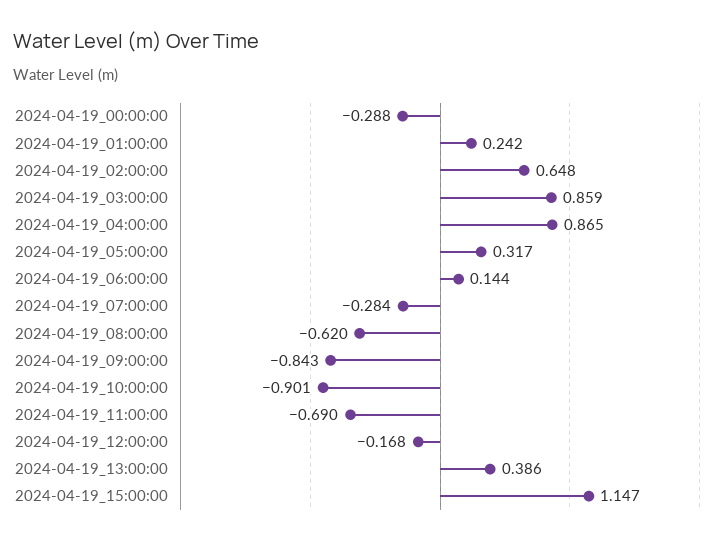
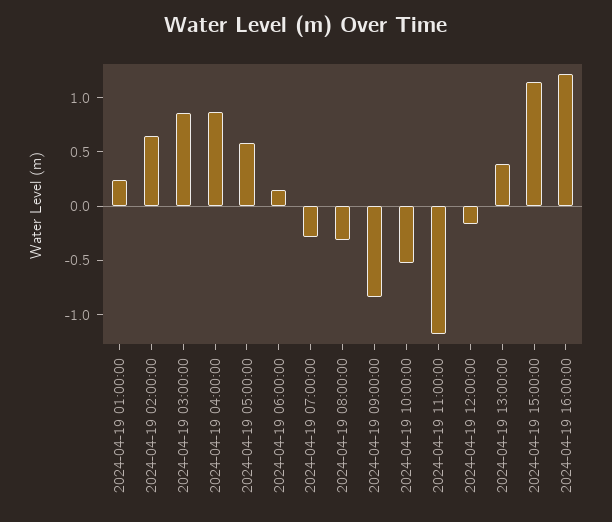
2024-04-19_00:00:00: -0.288 -> none
2024-04-19_05:00:00: 0.317 -> 0.6
2024-04-19_08:00:00: -0.62 -> -0.3
2024-04-19_10:00:00: -0.901 -> -0.5
2024-04-19_11:00:00: -0.69 -> -1.2
2024-04-19 16:00:00: none -> 1.2

